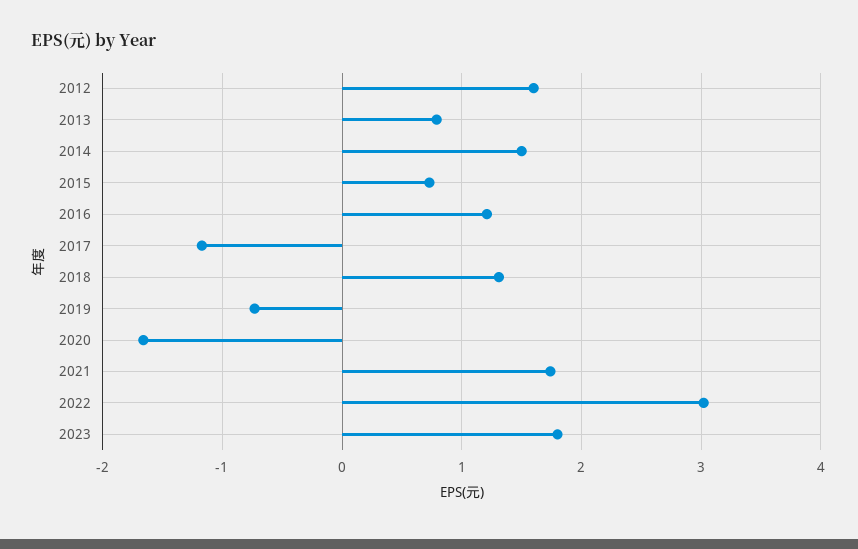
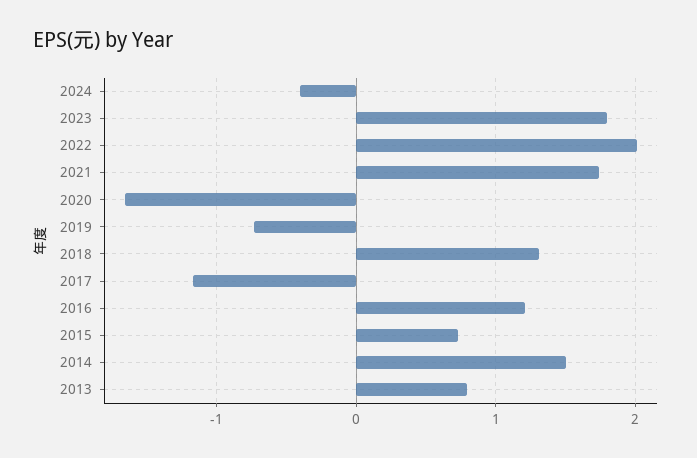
2012: 1.6 -> none
2022: 3 -> 2
2024: none -> -0.4

